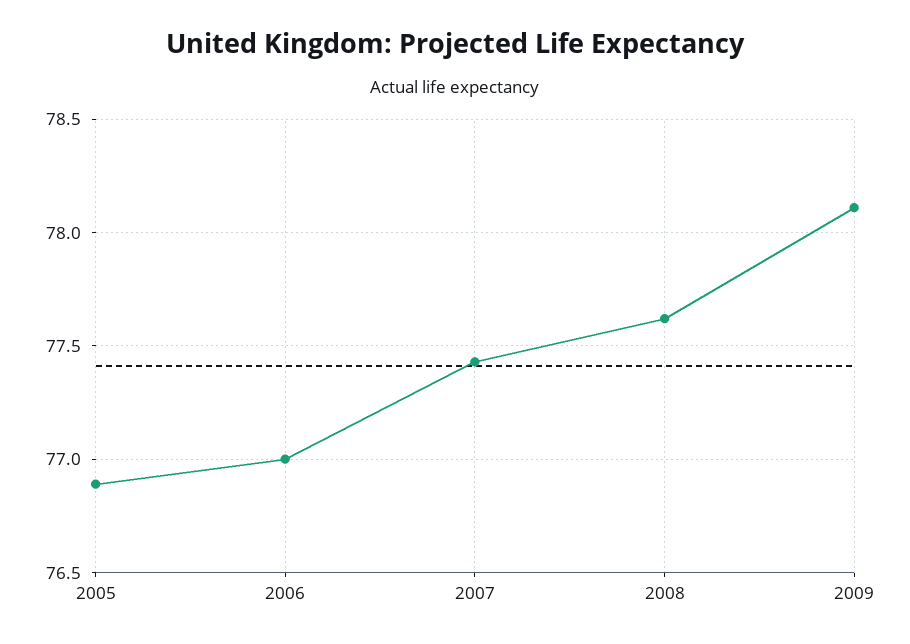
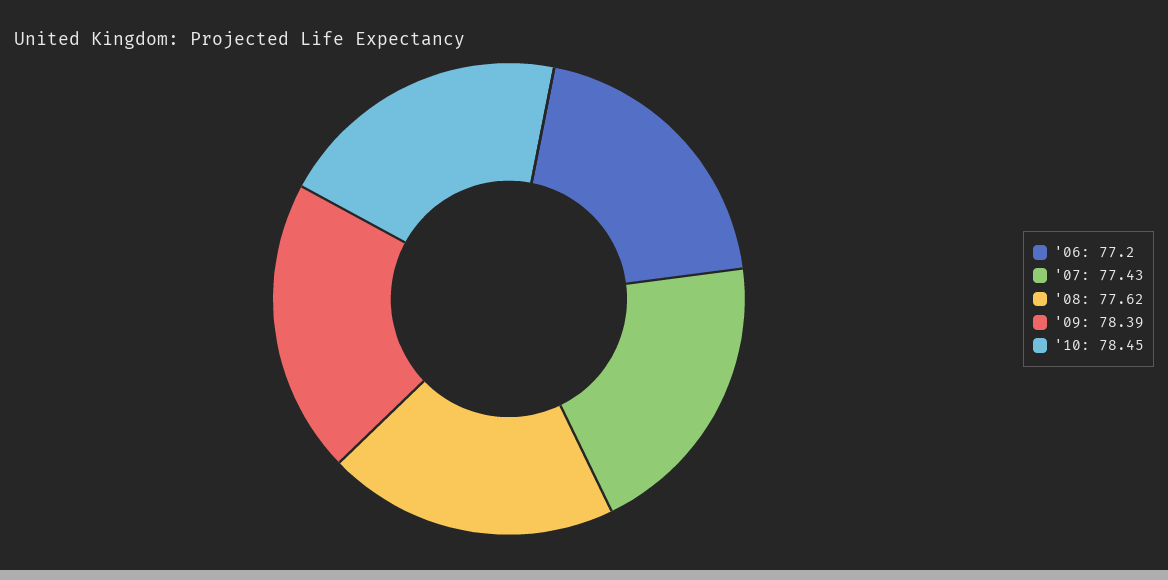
2005: 76.9 -> none
2006: 77 -> 77.2
2009: 78.1 -> 78.39
'10: none -> 78.45

